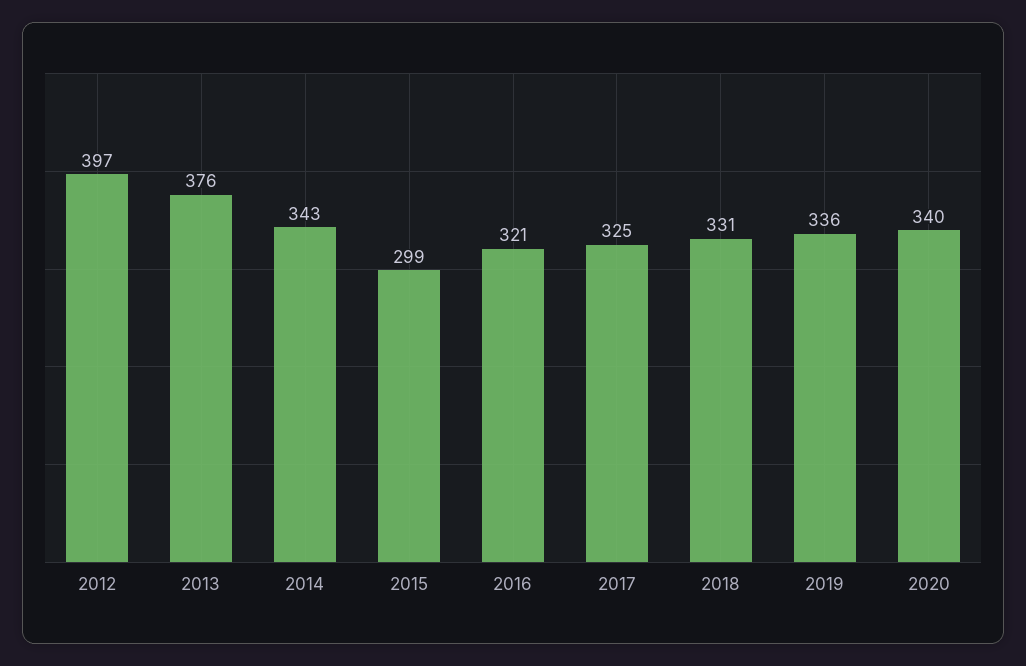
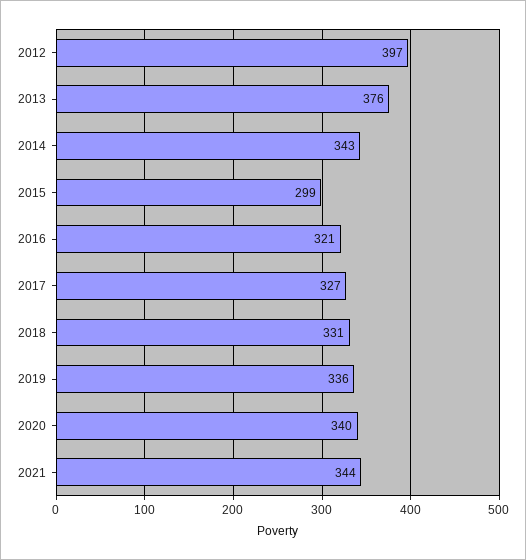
2017: 325 -> 327
2021: none -> 344

